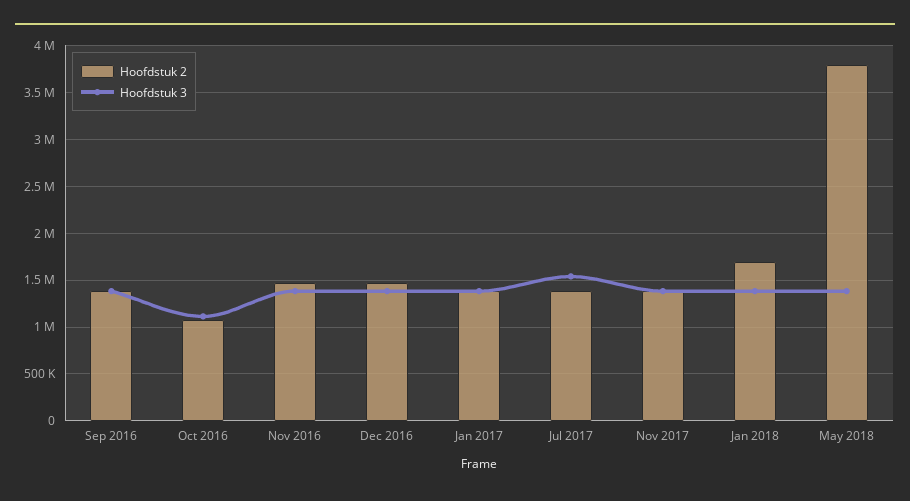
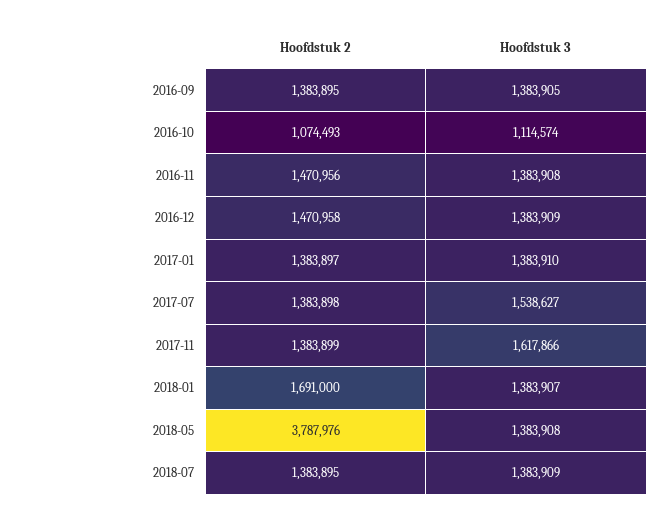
Hoofdstuk 3, Nov 2017: 1400000 -> 1617866
Hoofdstuk 2, 2018-07: none -> 1383895
Hoofdstuk 3, 2018-07: none -> 1383909

